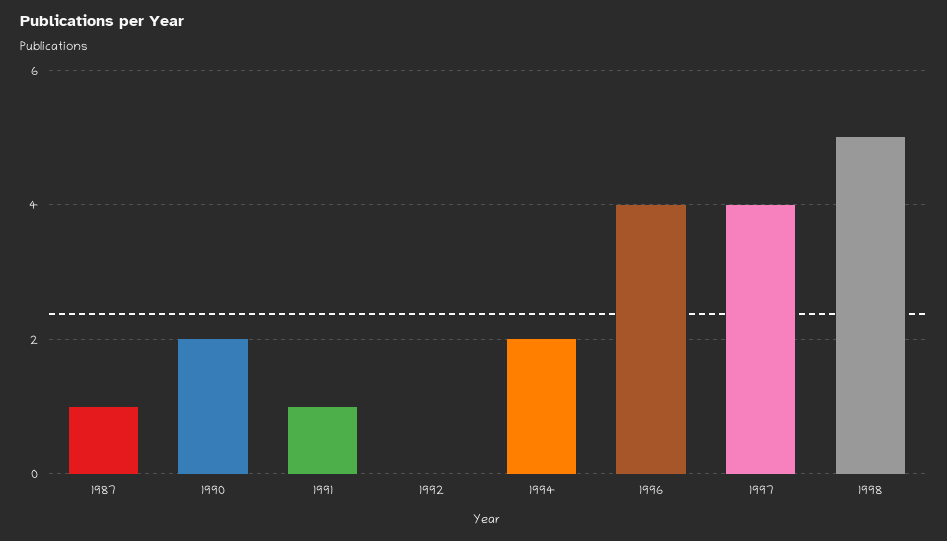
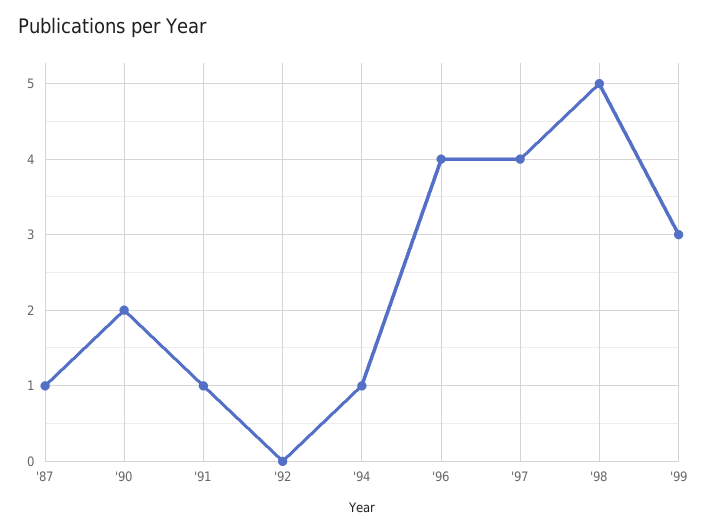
1994: 2 -> 1
'99: none -> 3

